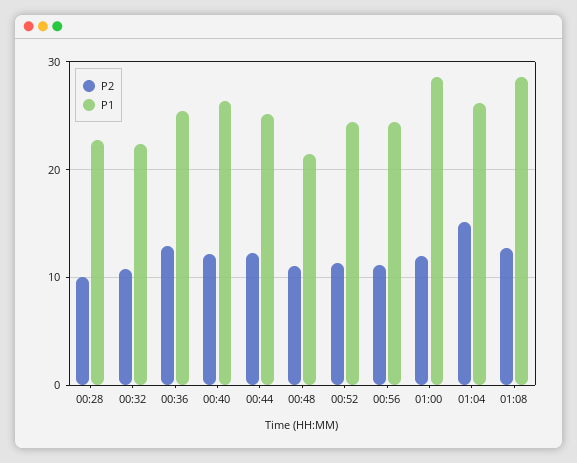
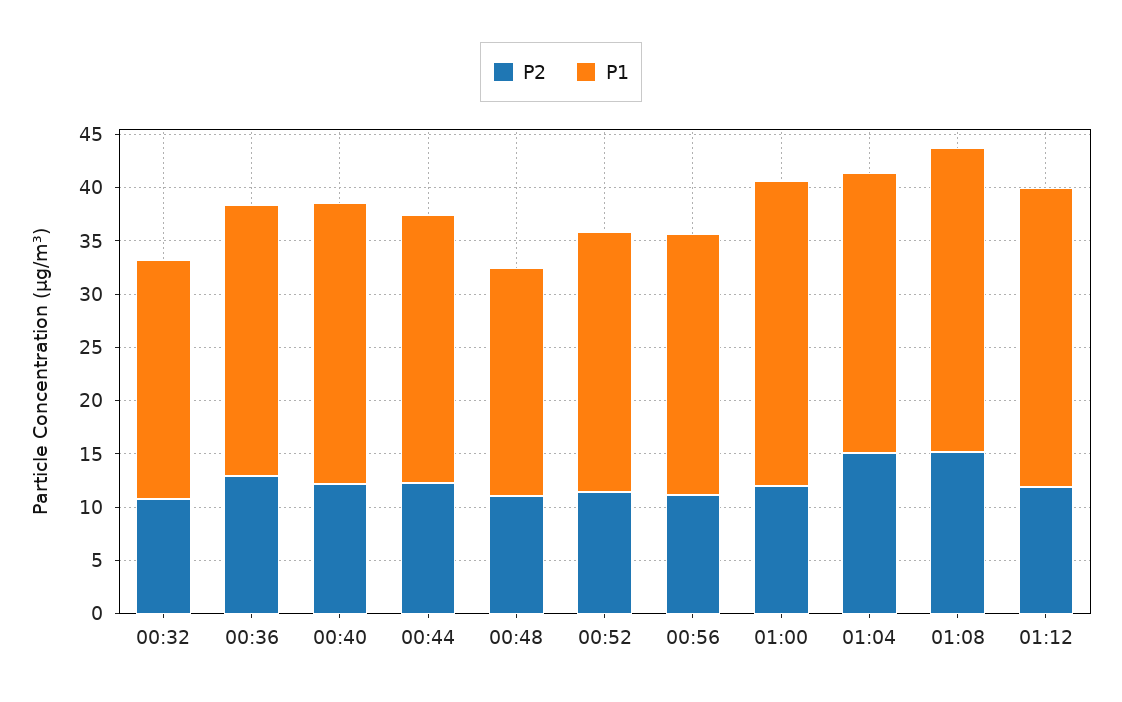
P2, 00:28: 10 -> none
P1, 00:28: 23 -> none
P2, 01:08: 13 -> 15
P2, 01:12: none -> 12
P1, 01:12: none -> 28

